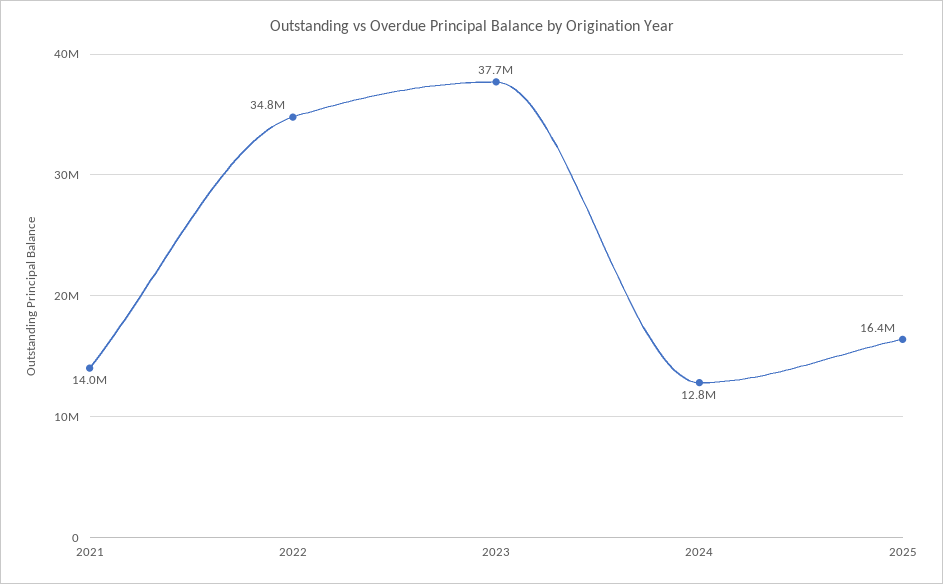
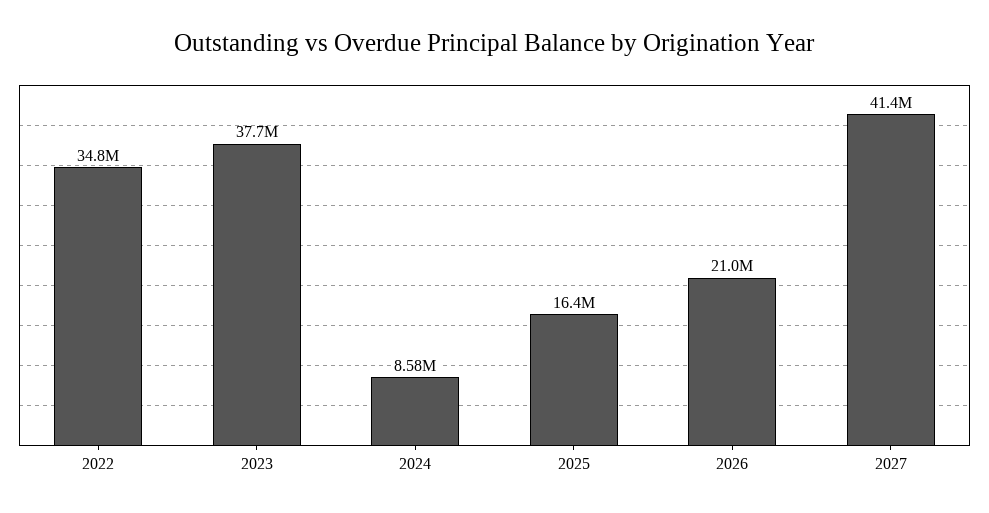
2021: 14000000 -> none
2024: 12800000 -> 8580000
2026: none -> 21000000
2027: none -> 41400000

